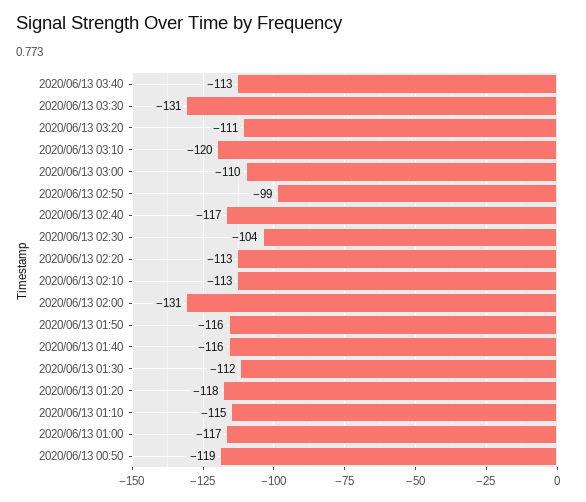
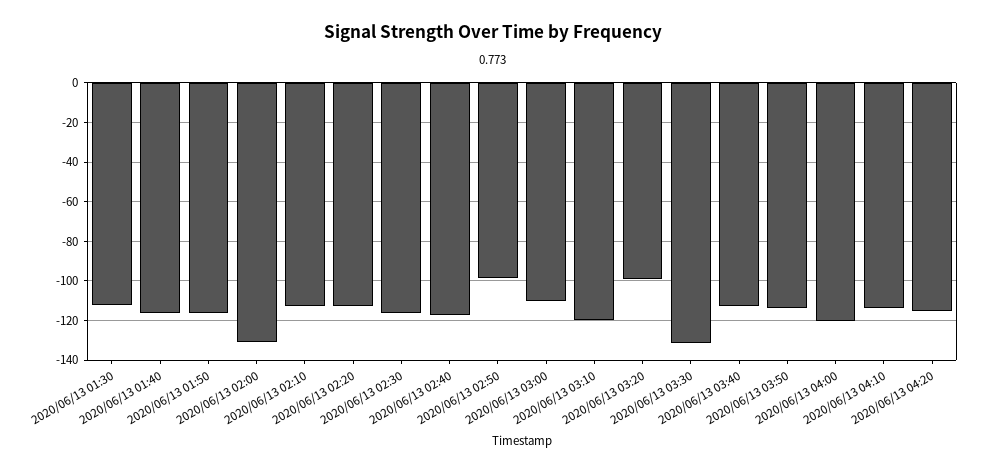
2020/06/13 03:20: -111 -> -100
2020/06/13 02:30: -104 -> -115
2020/06/13 01:20: -118 -> none
2020/06/13 01:10: -115 -> none
2020/06/13 01:00: -117 -> none
2020/06/13 00:50: -119 -> none
2020/06/13 03:50: none -> -115
2020/06/13 04:00: none -> -120
2020/06/13 04:10: none -> -115
2020/06/13 04:20: none -> -115

